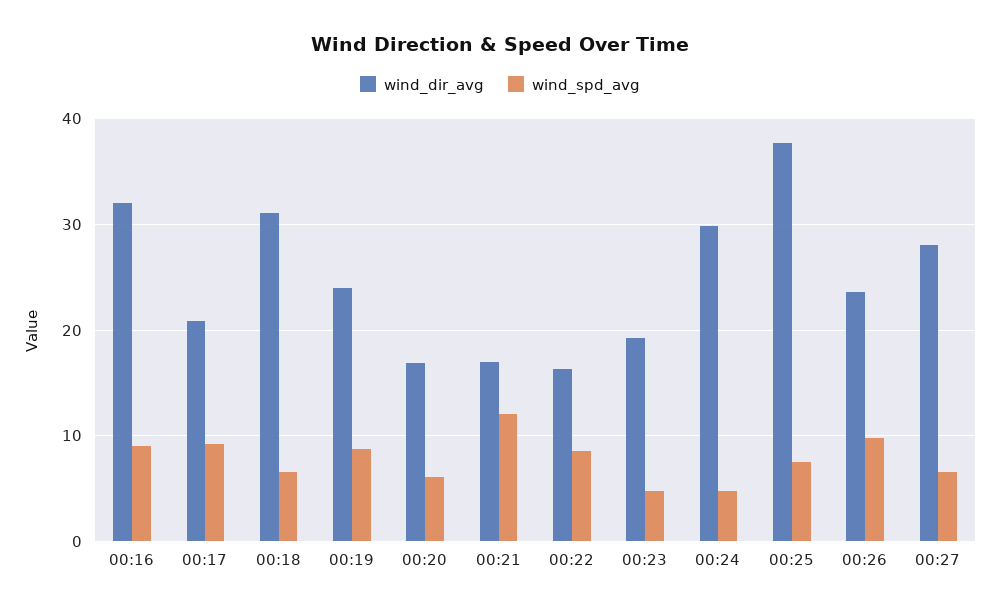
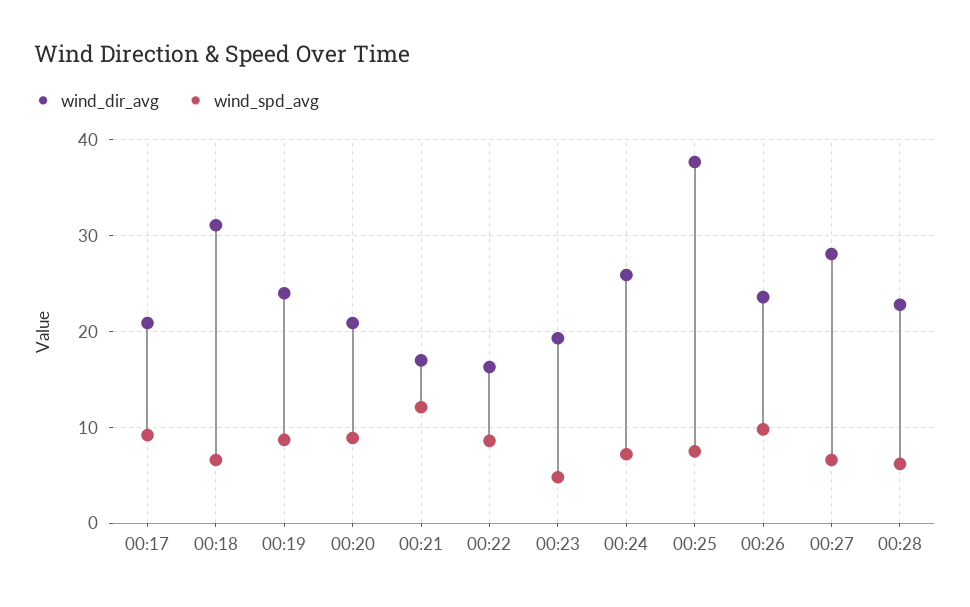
wind_dir_avg, 00:16: 32 -> none
wind_spd_avg, 00:16: 9 -> none
wind_dir_avg, 00:20: 17 -> 21
wind_spd_avg, 00:20: 6 -> 9
wind_dir_avg, 00:24: 30 -> 26
wind_spd_avg, 00:24: 5 -> 7
wind_dir_avg, 00:28: none -> 23
wind_spd_avg, 00:28: none -> 6

